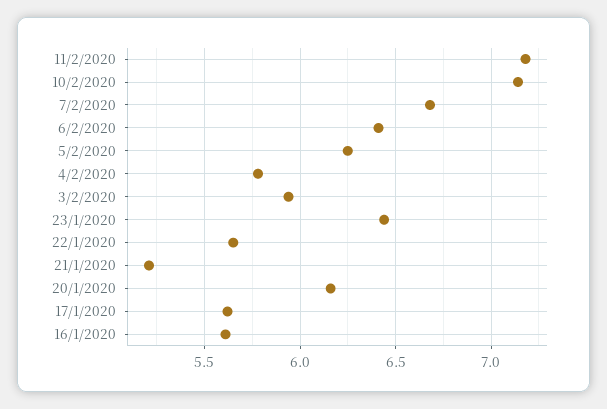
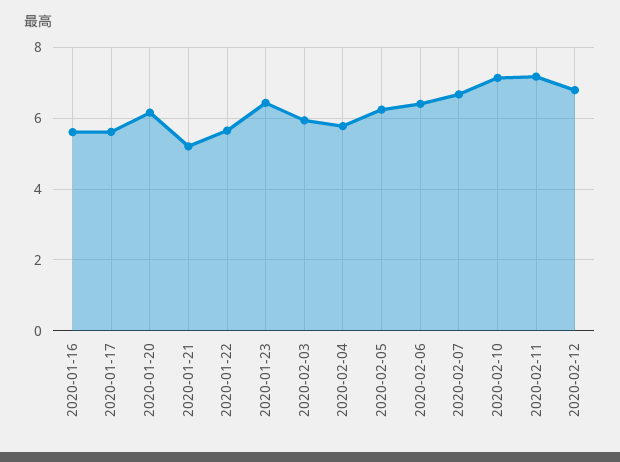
2020-02-12: none -> 6.8

